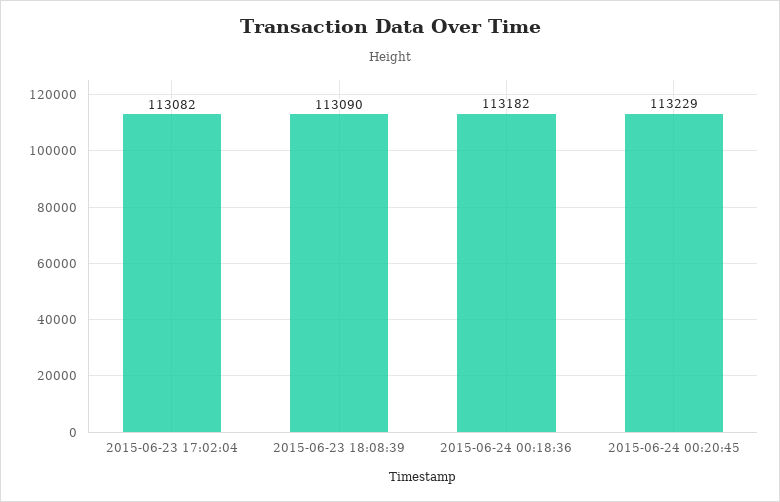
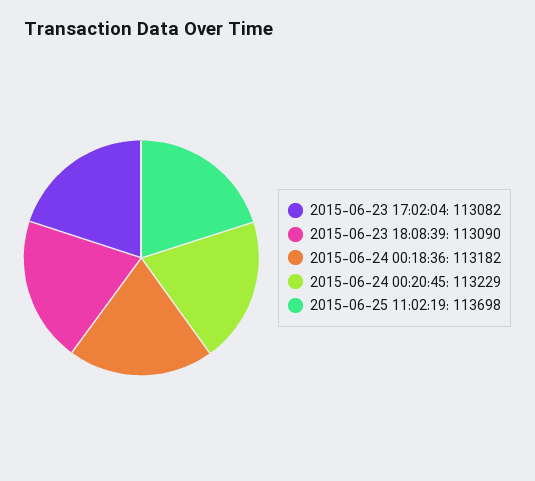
2015-06-25 11:02:19: none -> 113698

